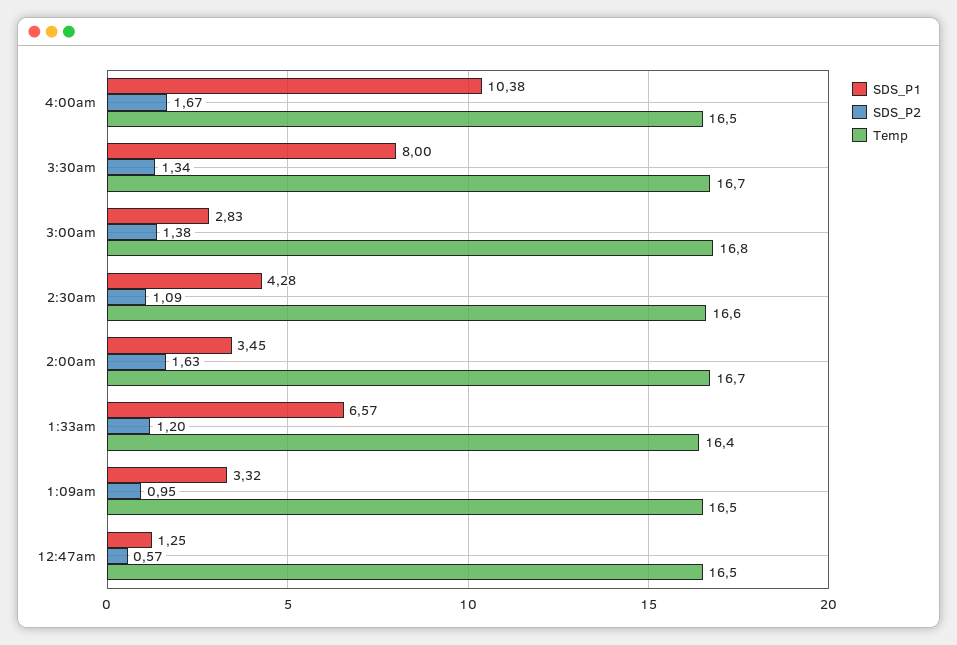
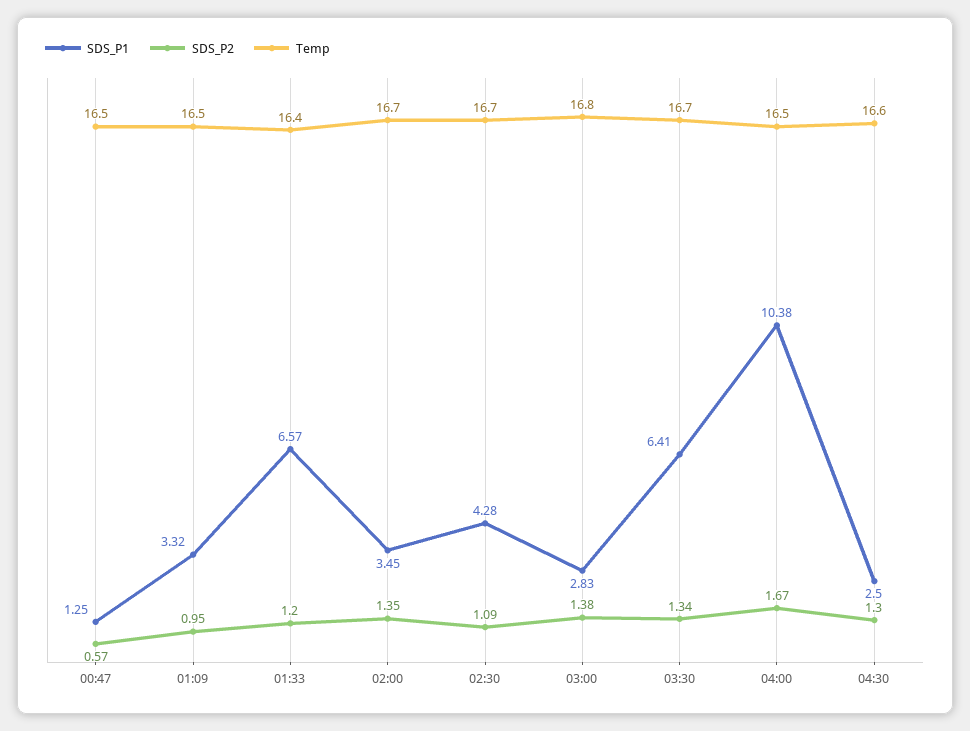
SDS_P1, 3:30am: 8 -> 6.41
Temp, 2:30am: 16.6 -> 16.7
SDS_P2, 2:00am: 1.63 -> 1.35
SDS_P1, 04:30: none -> 2.5
SDS_P2, 04:30: none -> 1.3
Temp, 04:30: none -> 16.6

